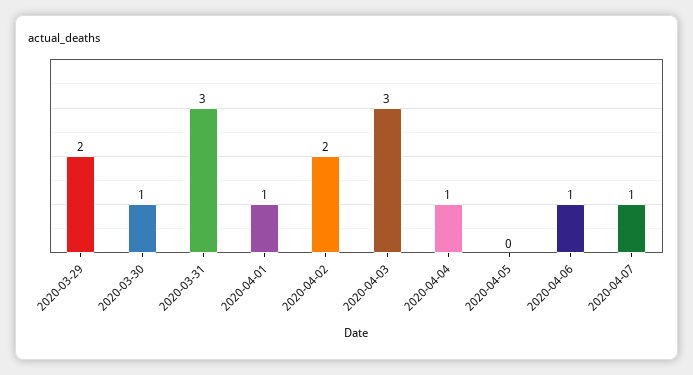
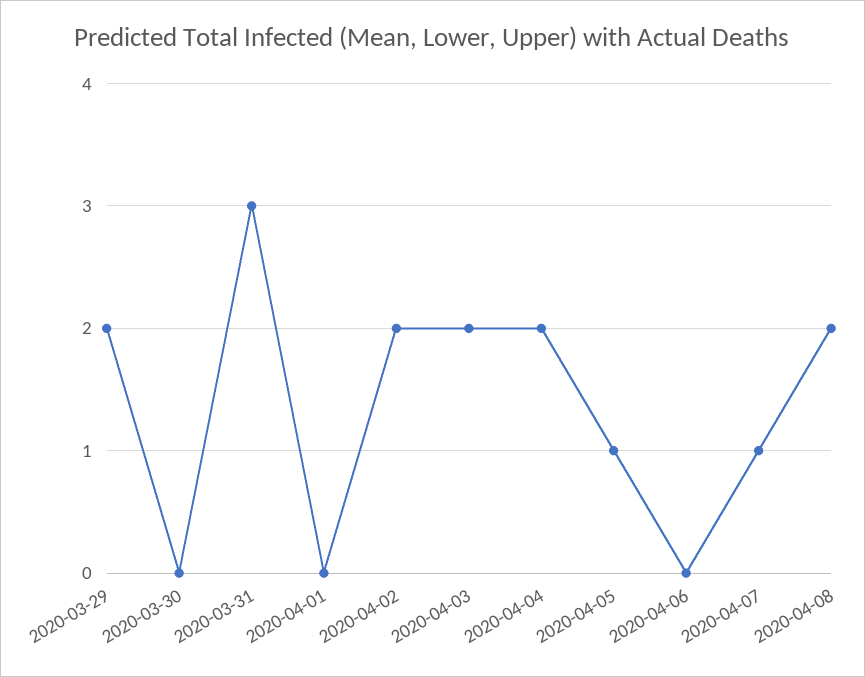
2020-03-30: 1 -> 0
2020-04-01: 1 -> 0
2020-04-03: 3 -> 2
2020-04-04: 1 -> 2
2020-04-05: 0 -> 1
2020-04-06: 1 -> 0
2020-04-08: none -> 2

